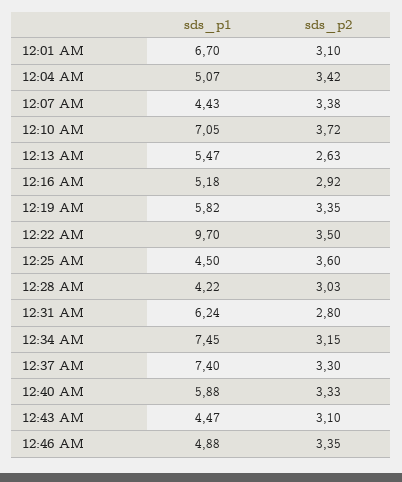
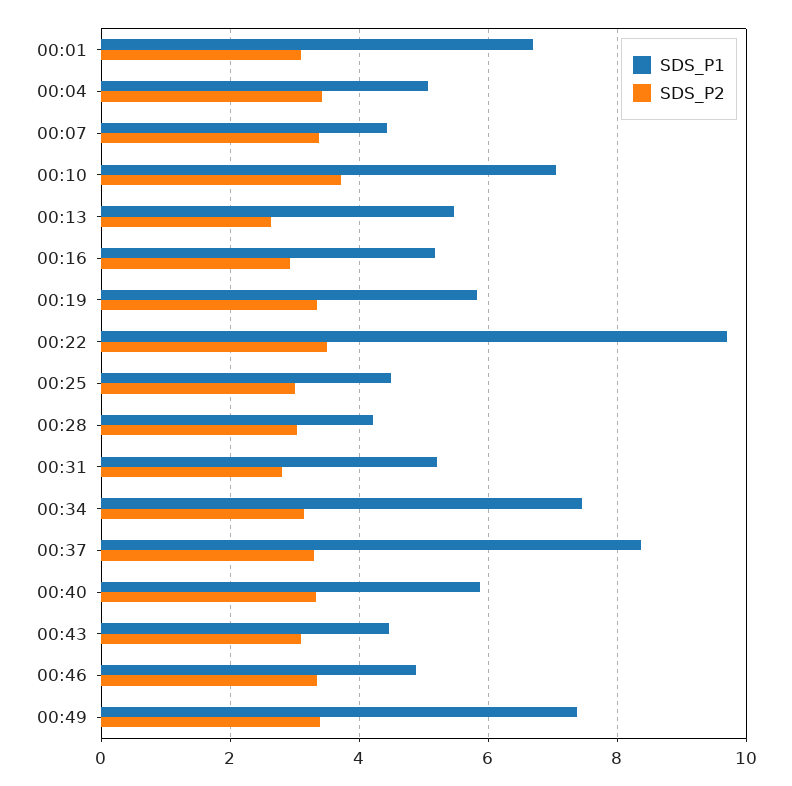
sds_p2, 12:25 AM: 3.6 -> 3
sds_p1, 12:31 AM: 6.24 -> 5.2
sds_p1, 12:37 AM: 7.4 -> 8.4
sds_p1, 00:49: none -> 7.4
sds_p2, 00:49: none -> 3.4

